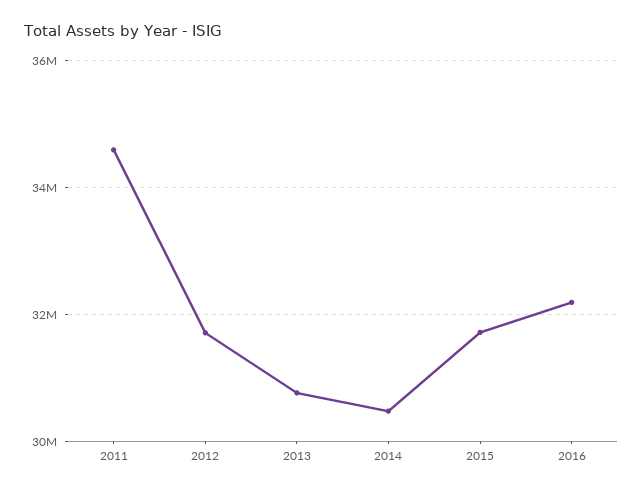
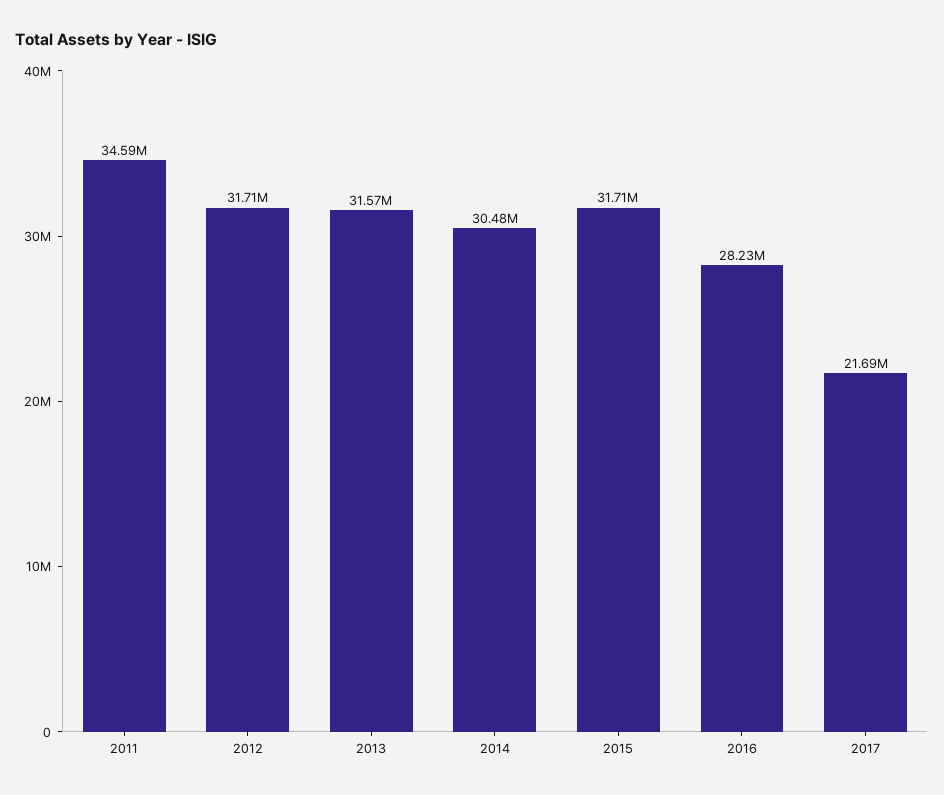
2013: 30800000 -> 31570000
2016: 32200000 -> 28230000
2017: none -> 21690000

